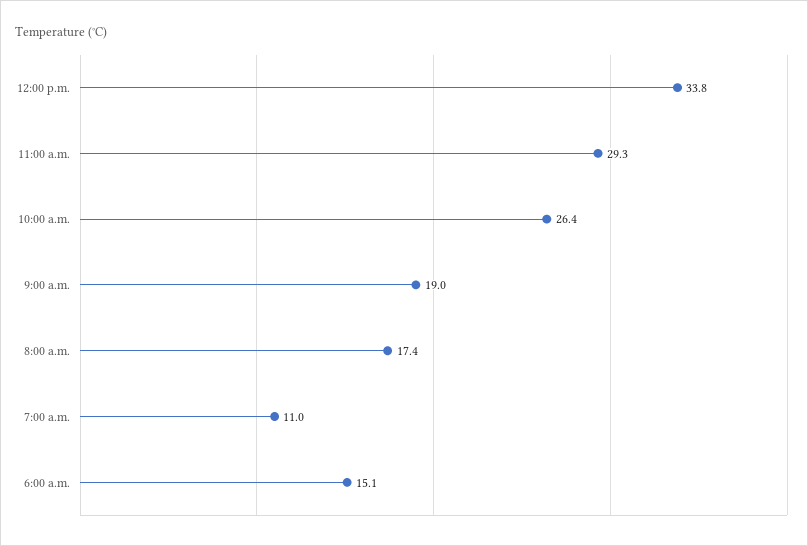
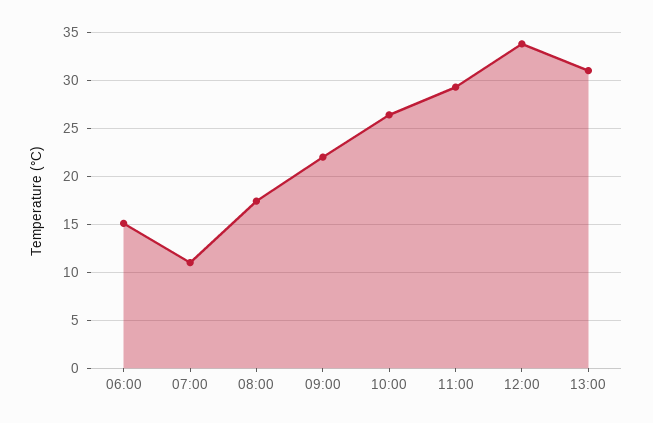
9:00 a.m.: 19 -> 22
13:00: none -> 31

